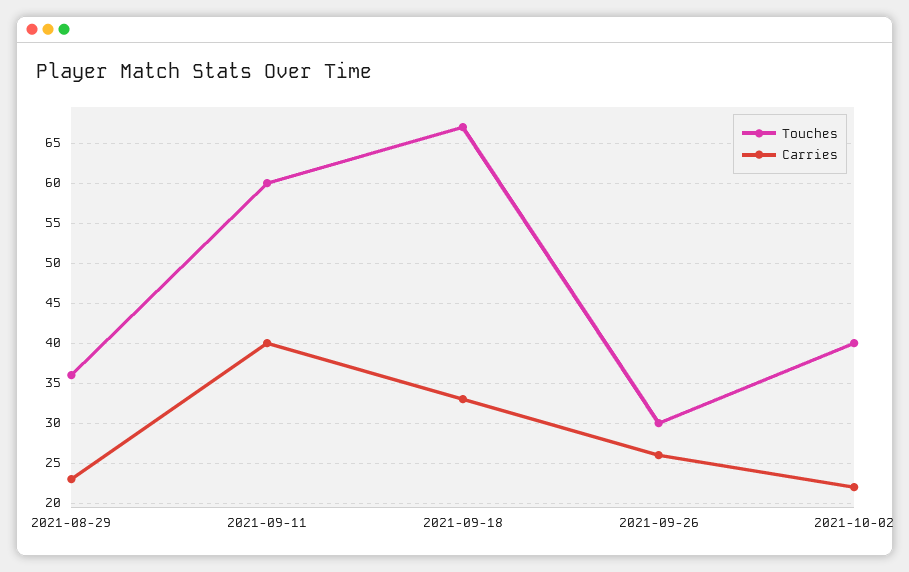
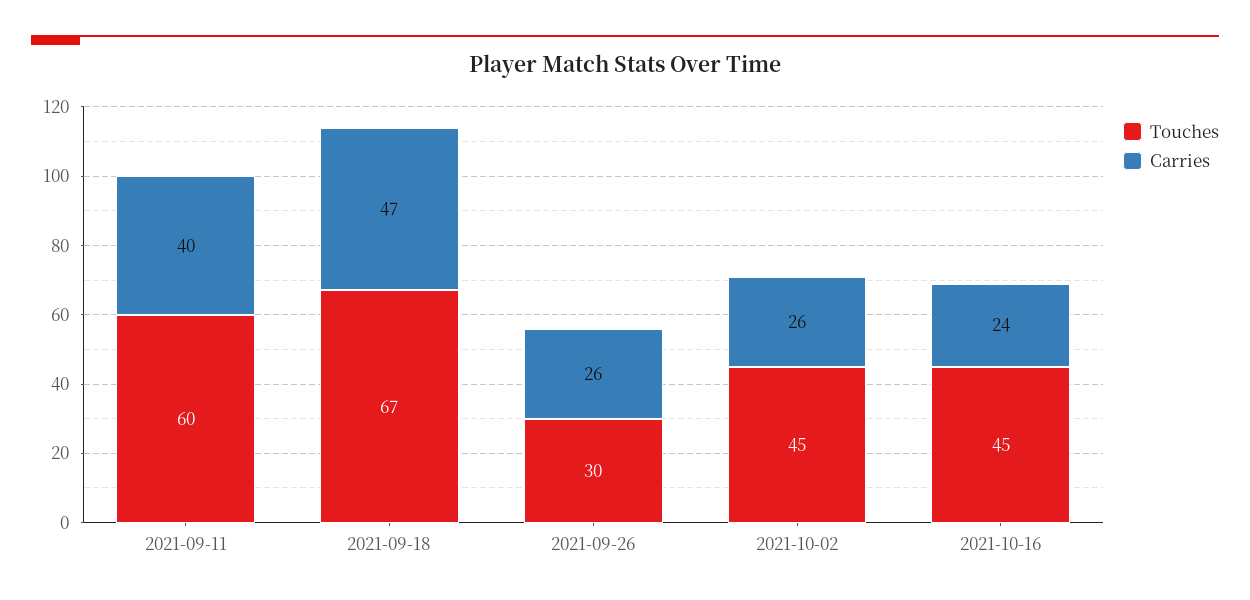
Touches, 2021-08-29: 36 -> none
Carries, 2021-08-29: 23 -> none
Carries, 2021-09-18: 33 -> 47
Touches, 2021-10-02: 40 -> 45
Carries, 2021-10-02: 22 -> 26
Touches, 2021-10-16: none -> 45
Carries, 2021-10-16: none -> 24

